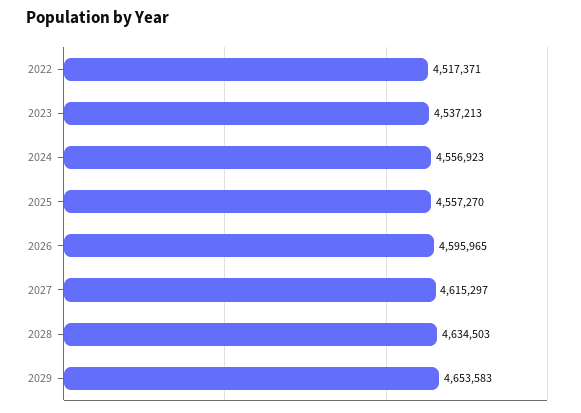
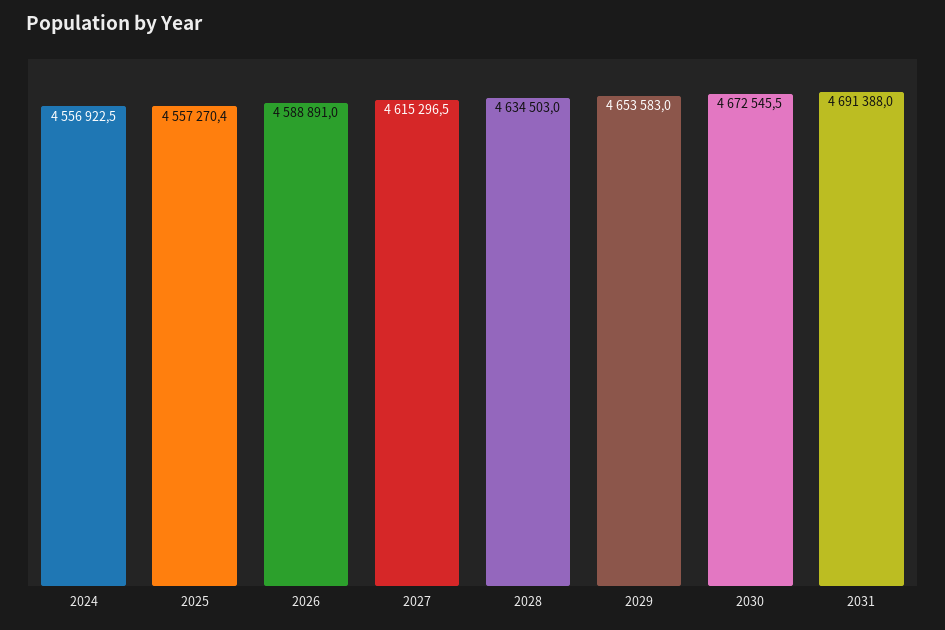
2022: 4517371 -> none
2023: 4537213 -> none
2026: 4595965 -> 4588891
2030: none -> 4672545.5
2031: none -> 4691388

